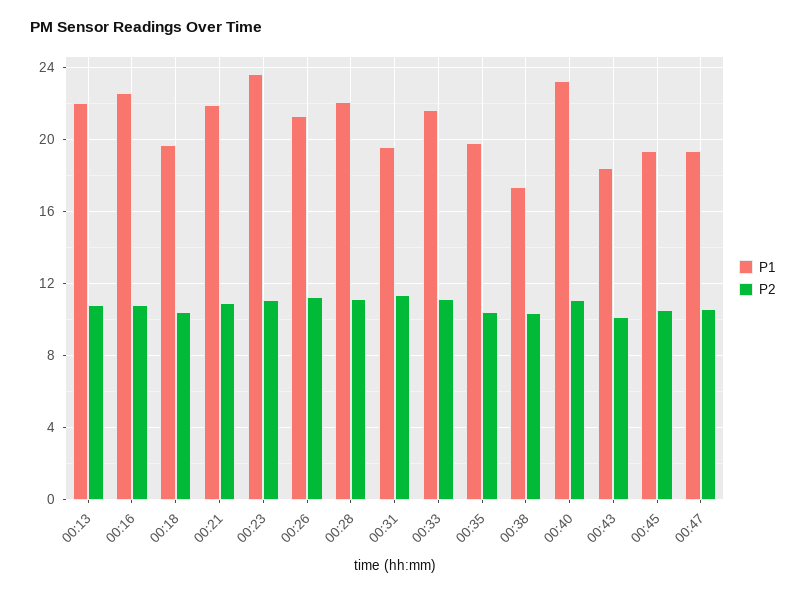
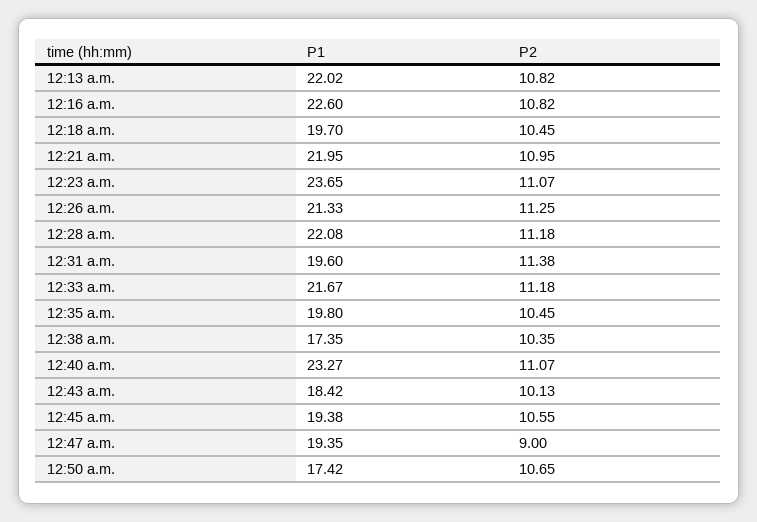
P2, 00:47: 10.5 -> 9
P1, 12:50 a.m.: none -> 17.42
P2, 12:50 a.m.: none -> 10.65

